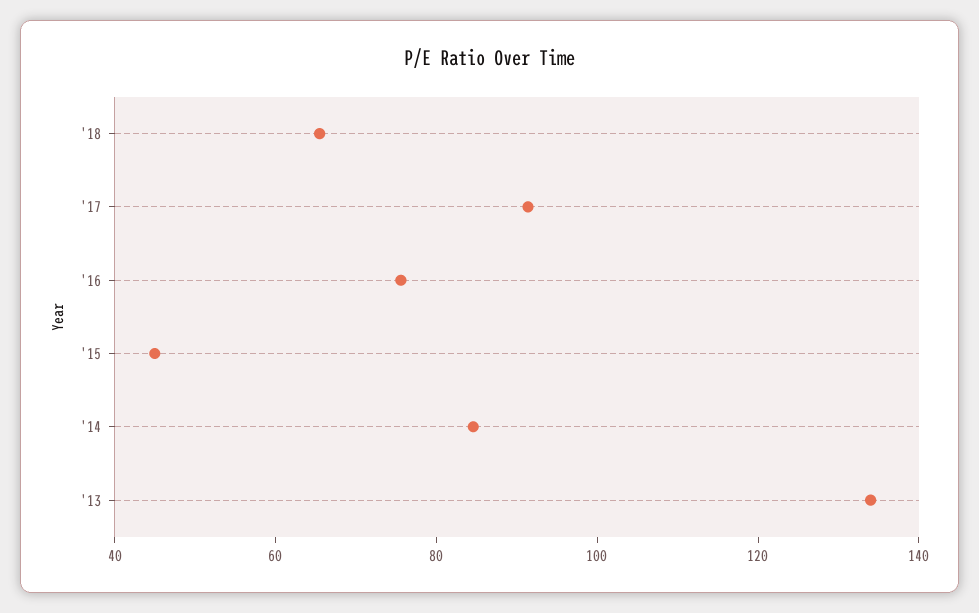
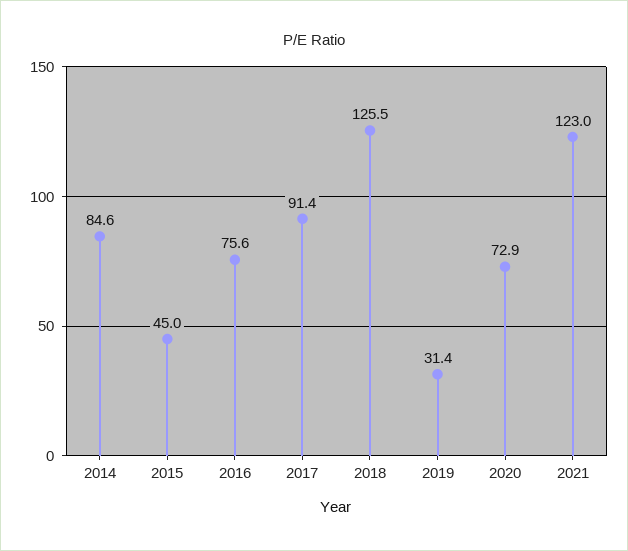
'18: 65 -> 125.5
'13: 135 -> none
2019: none -> 31.4
2020: none -> 72.9
2021: none -> 123

